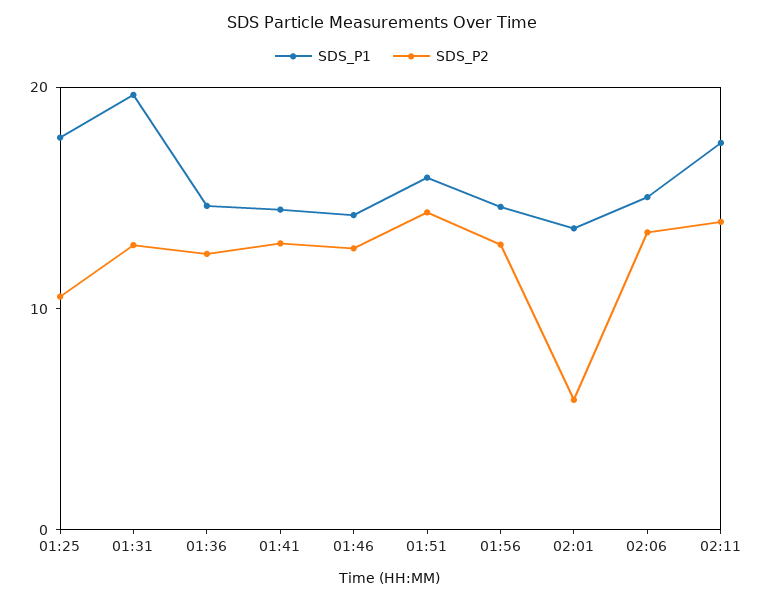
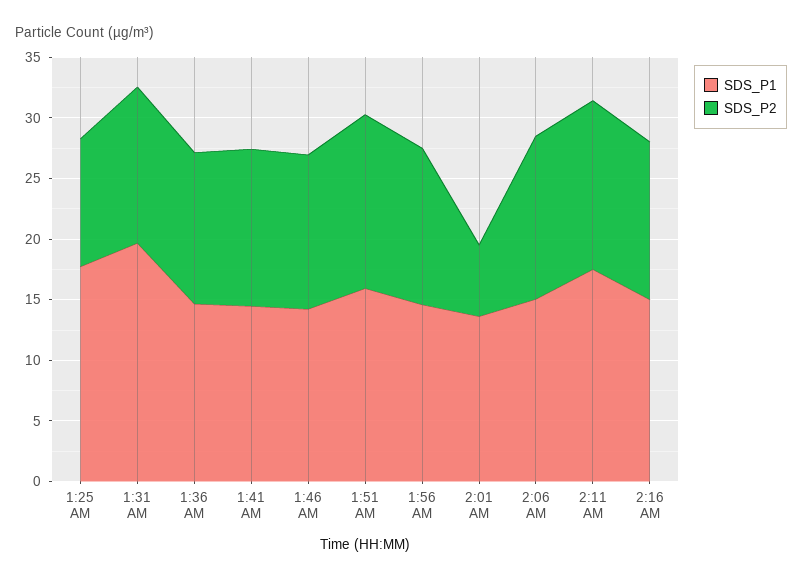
SDS_P1, 2:16 AM: none -> 15
SDS_P2, 2:16 AM: none -> 13

